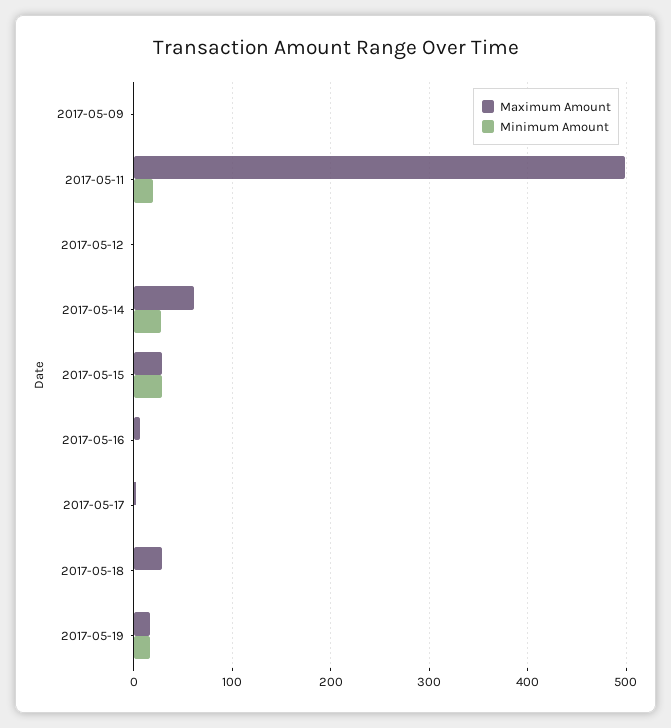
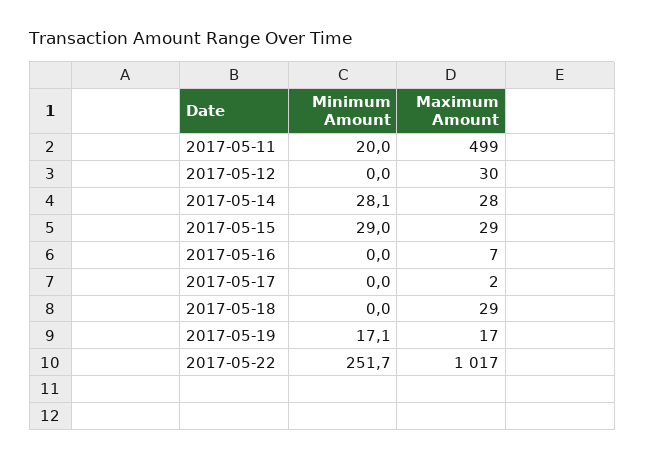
Maximum Amount, 2017-05-09: 0 -> none
Minimum Amount, 2017-05-09: 0 -> none
Maximum Amount, 2017-05-12: 0 -> 30
Maximum Amount, 2017-05-14: 60 -> 28
Minimum Amount, 2017-05-22: none -> 251.7
Maximum Amount, 2017-05-22: none -> 1017

